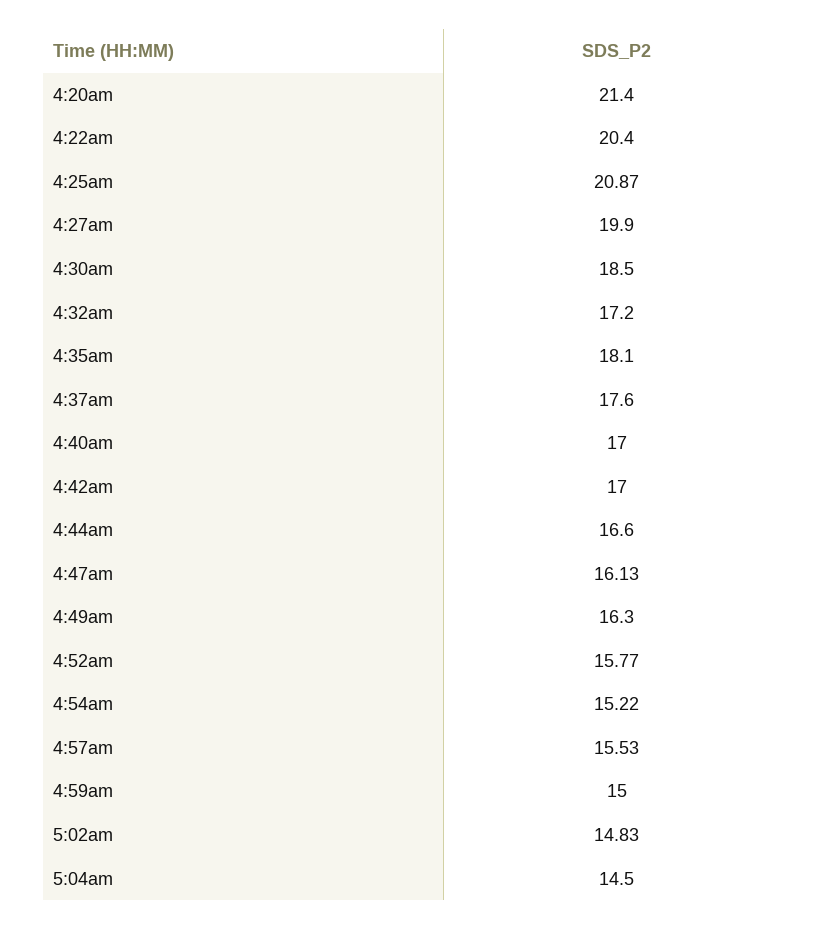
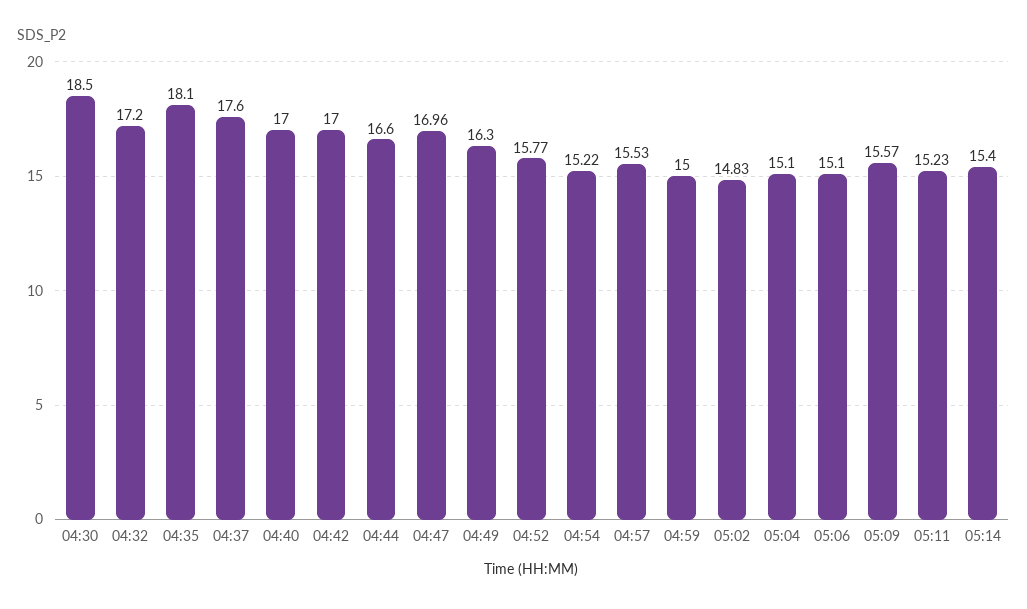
4:20am: 21.4 -> none
4:22am: 20.4 -> none
4:25am: 20.87 -> none
4:27am: 19.9 -> none
4:47am: 16.13 -> 16.96
5:04am: 14.5 -> 15.1
05:06: none -> 15.1
05:09: none -> 15.57
05:11: none -> 15.23
05:14: none -> 15.4

